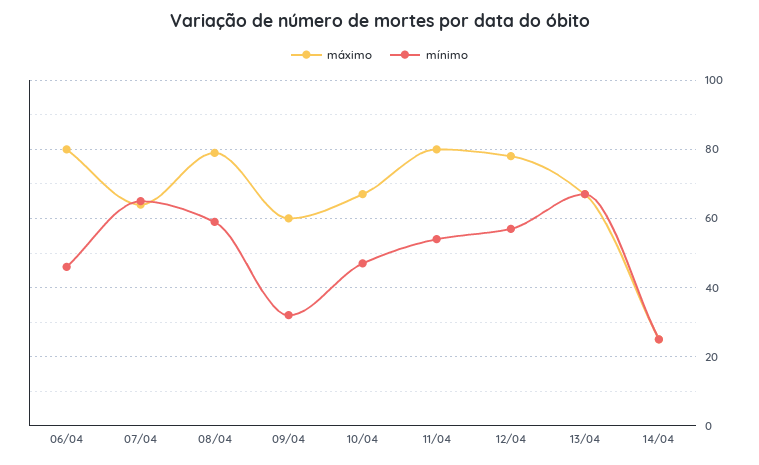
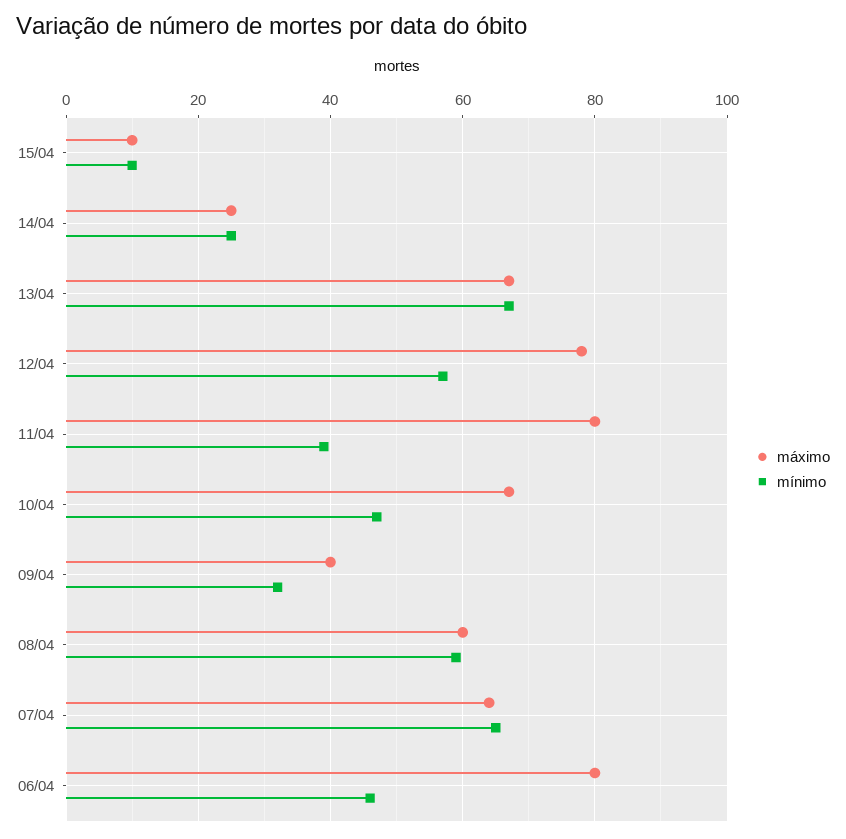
máximo, 08/04: 80 -> 60
máximo, 09/04: 60 -> 40
mínimo, 11/04: 55 -> 40
máximo, 15/04: none -> 10
mínimo, 15/04: none -> 10

